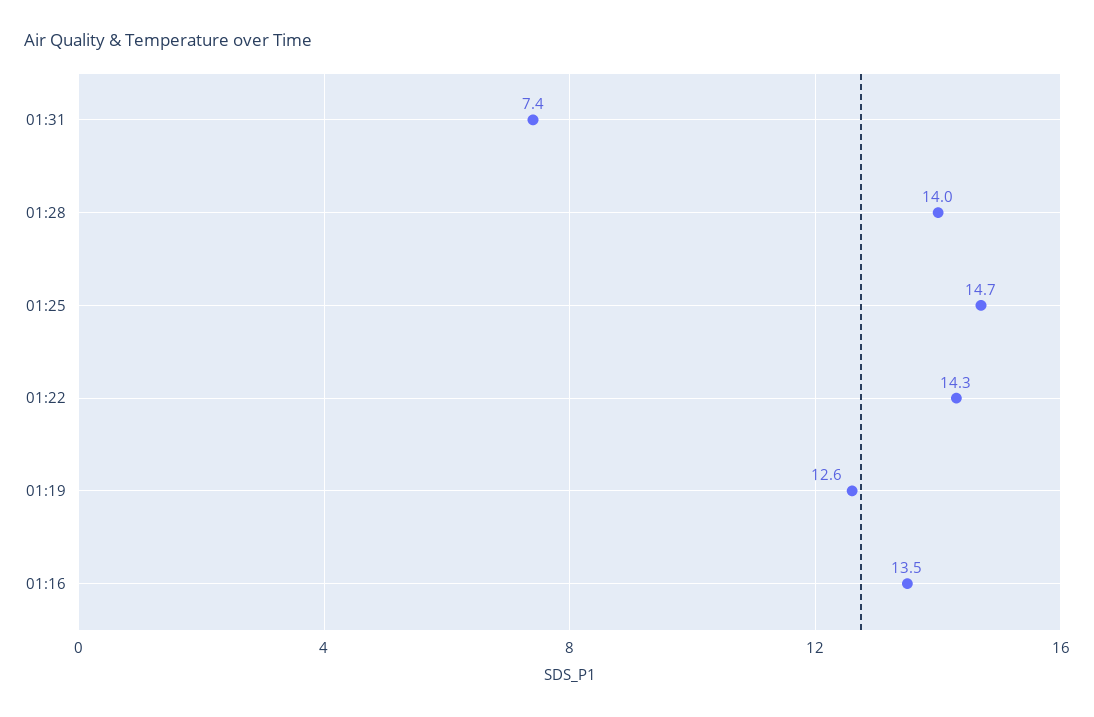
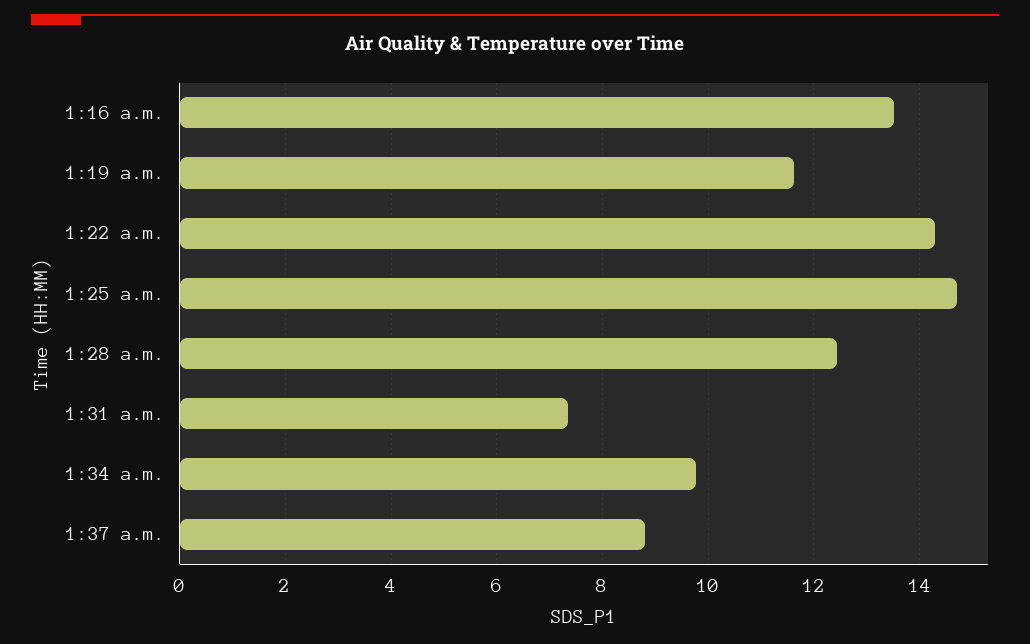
01:28: 14 -> 12.4
01:19: 12.6 -> 11.6
1:34 a.m.: none -> 9.8
1:37 a.m.: none -> 8.8

